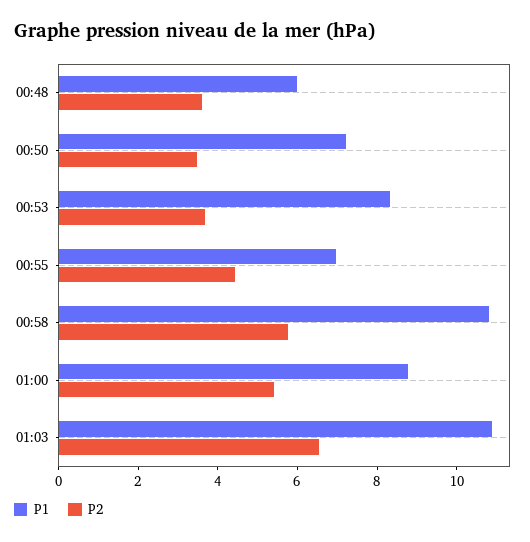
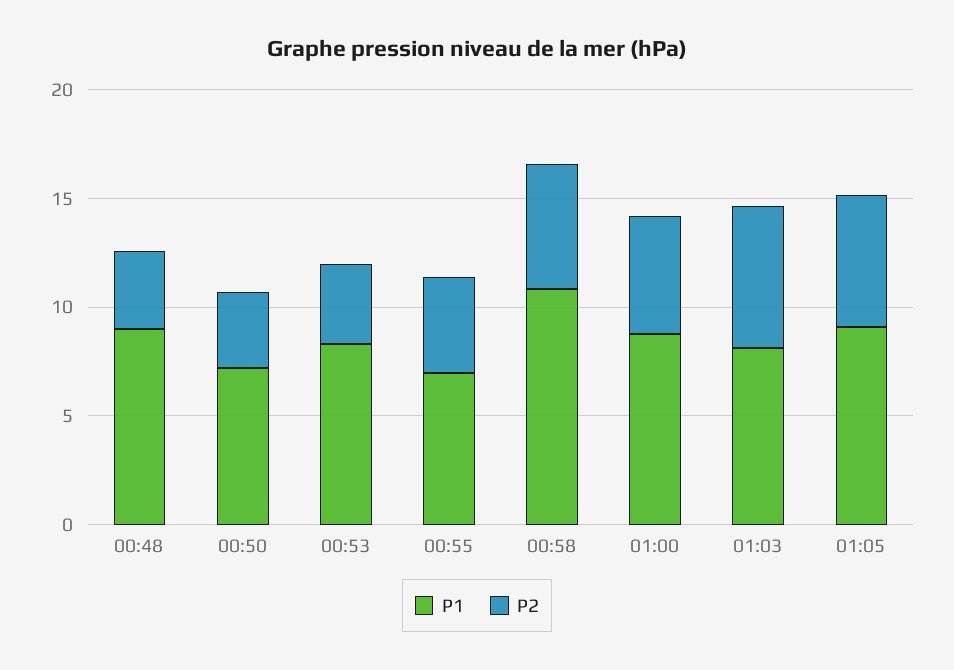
P1, 00:48: 6 -> 9
P1, 01:03: 11 -> 8
P1, 01:05: none -> 9
P2, 01:05: none -> 6

